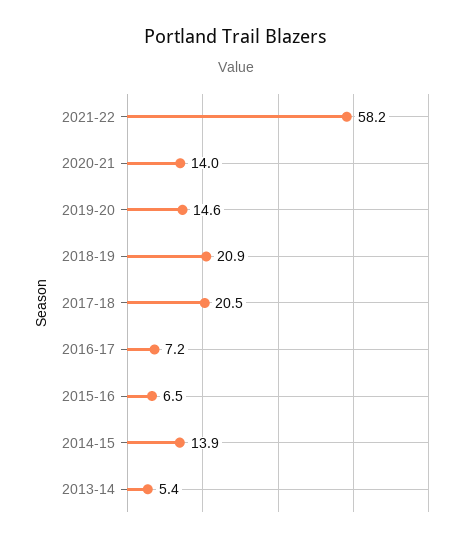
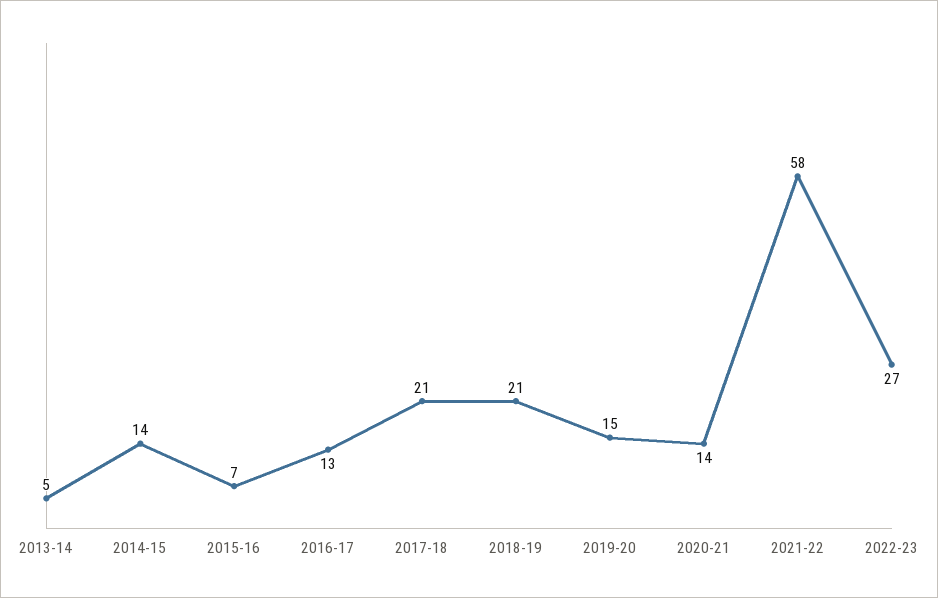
2016-17: 7.2 -> 13
2022-23: none -> 27

